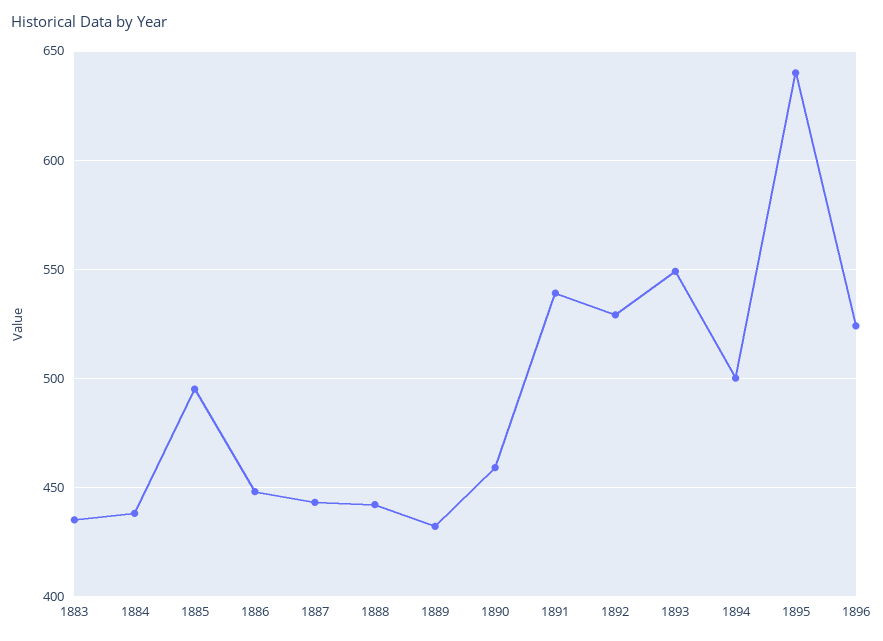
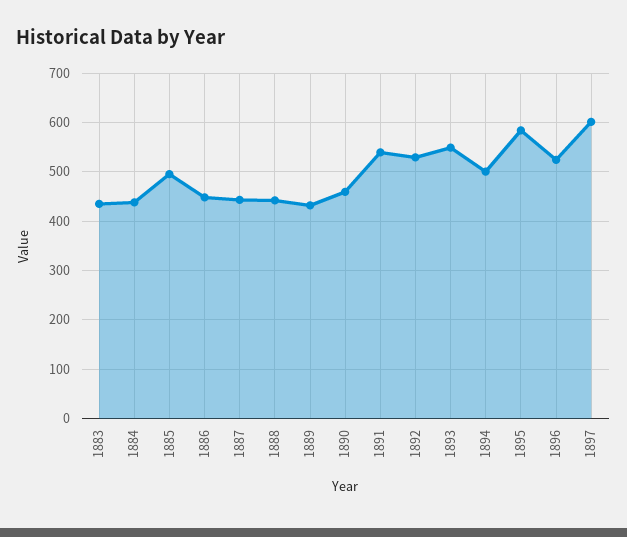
1895: 640 -> 580
1897: none -> 600

